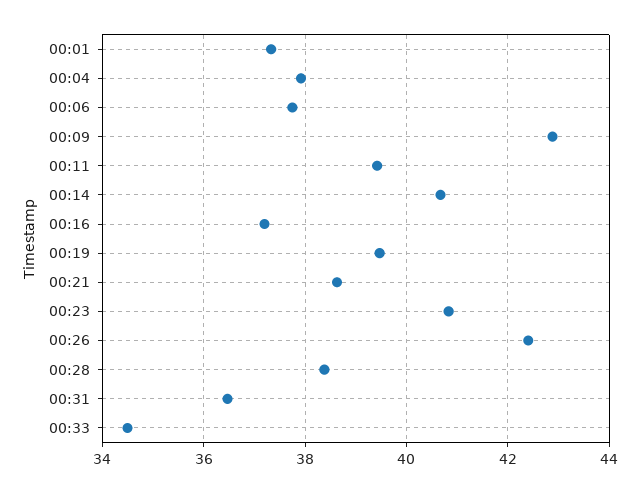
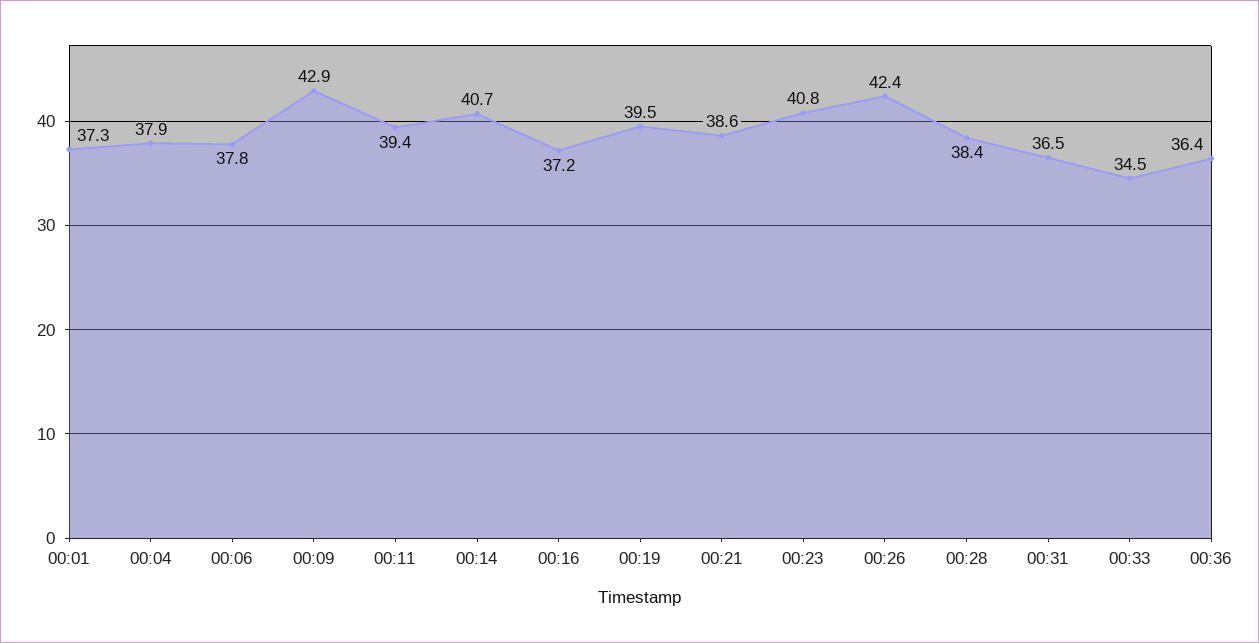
00:36: none -> 36.4

